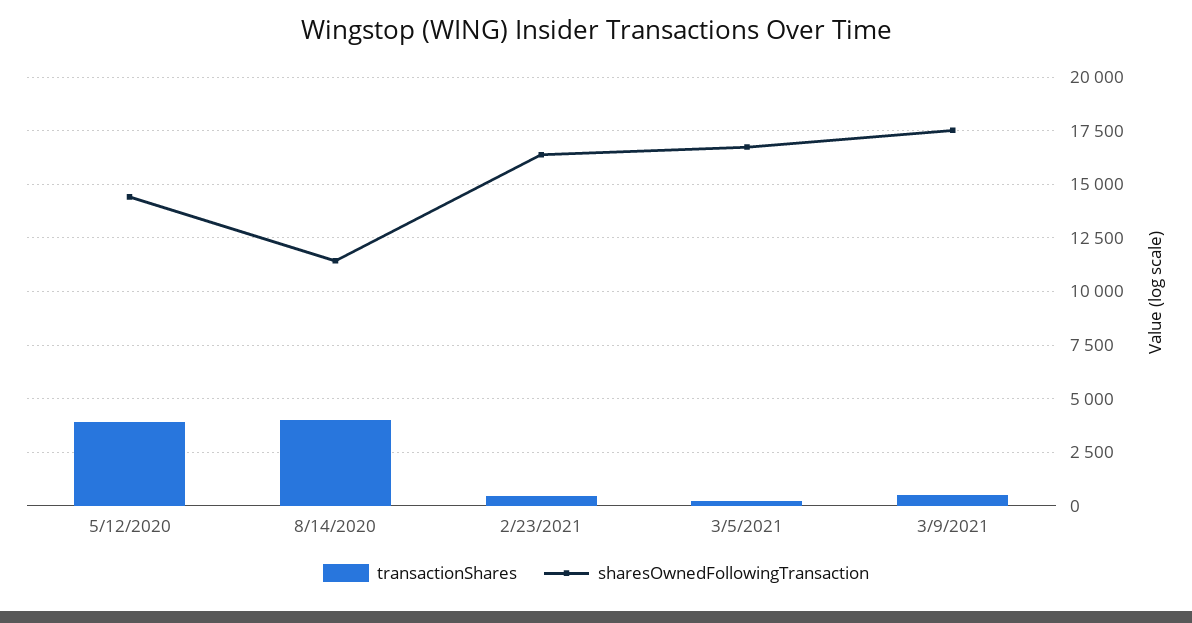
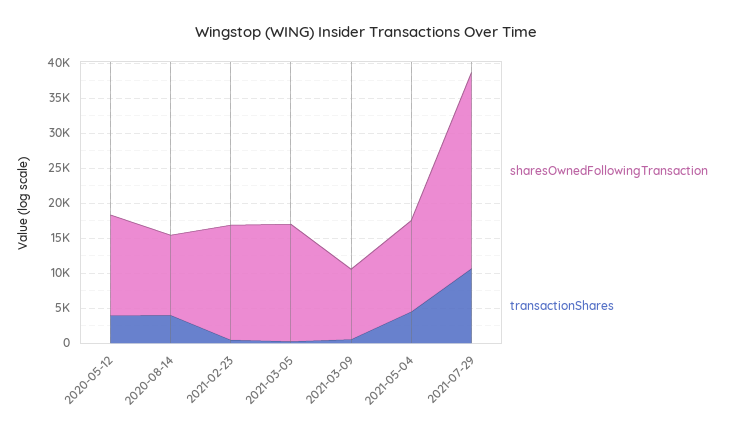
sharesOwnedFollowingTransaction, 3/9/2021: 17500 -> 10000
sharesOwnedFollowingTransaction, 2021-05-04: none -> 12500
transactionShares, 2021-05-04: none -> 5000
sharesOwnedFollowingTransaction, 2021-07-29: none -> 27500
transactionShares, 2021-07-29: none -> 10000

